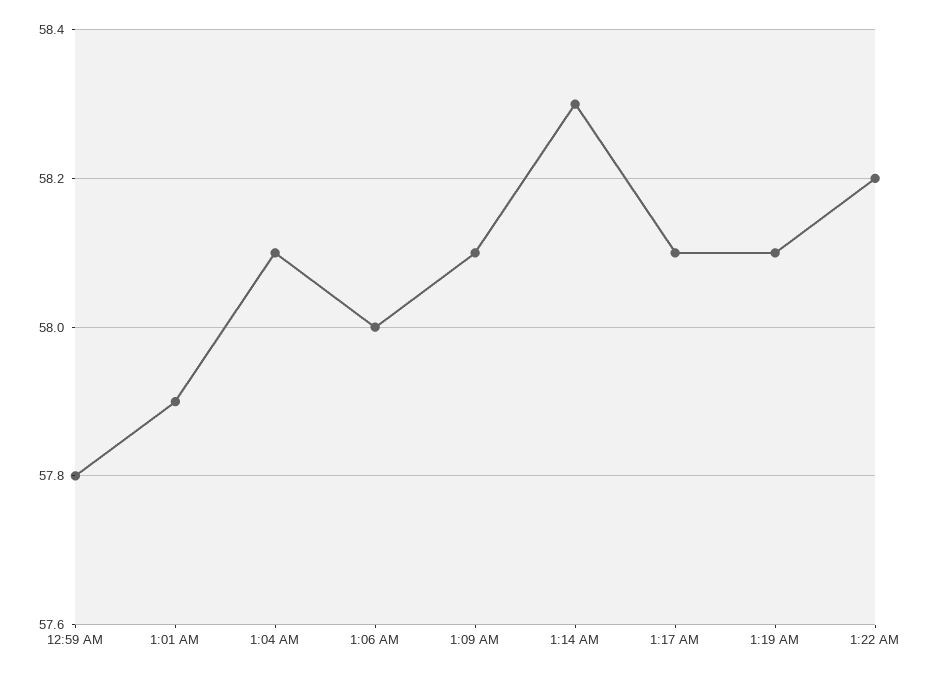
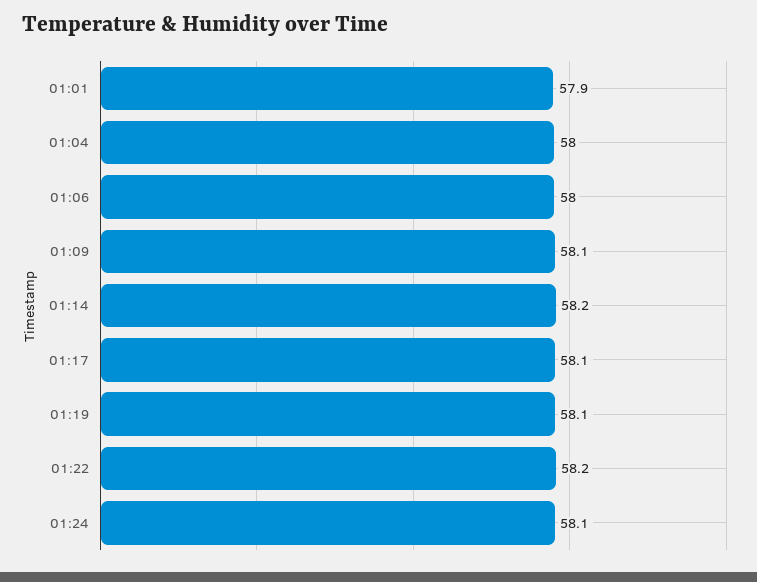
12:59 AM: 57.8 -> none
1:04 AM: 58.1 -> 58
1:14 AM: 58.3 -> 58.2
01:24: none -> 58.1

